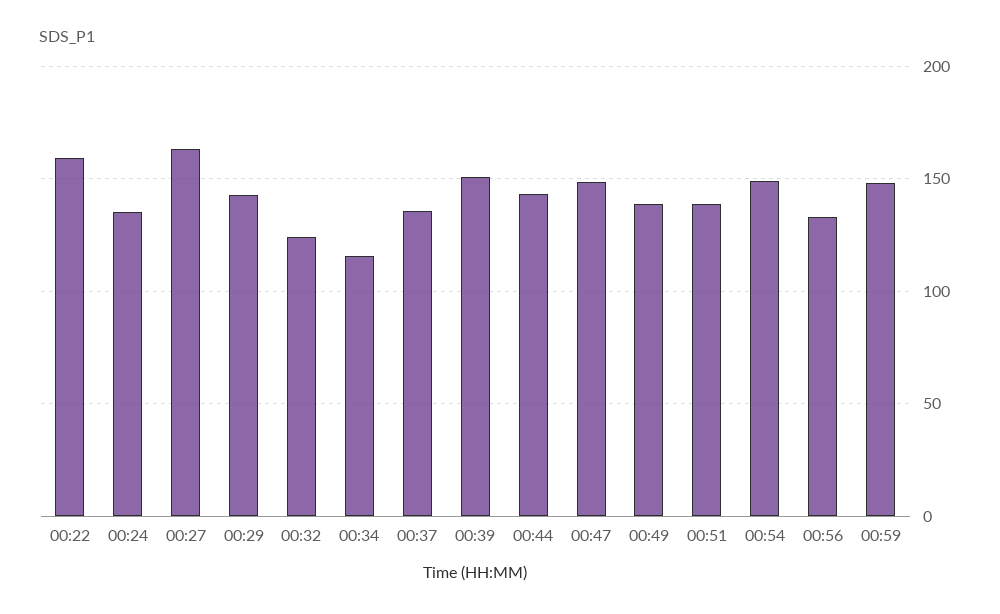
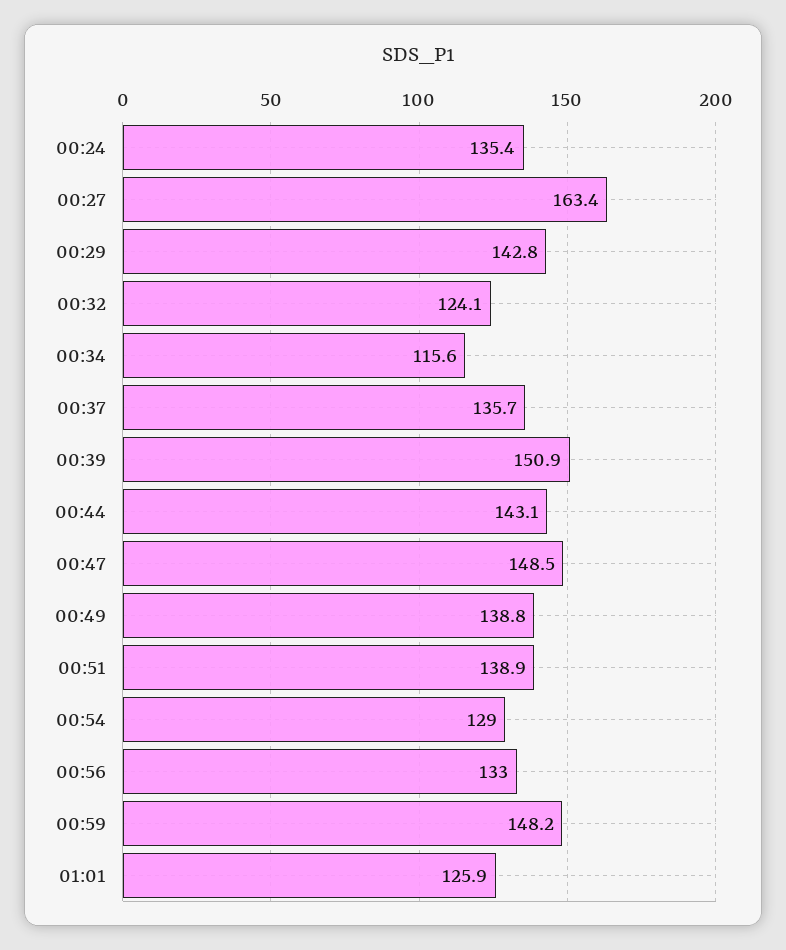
00:22: 160 -> none
00:54: 150 -> 129
01:01: none -> 125.9

